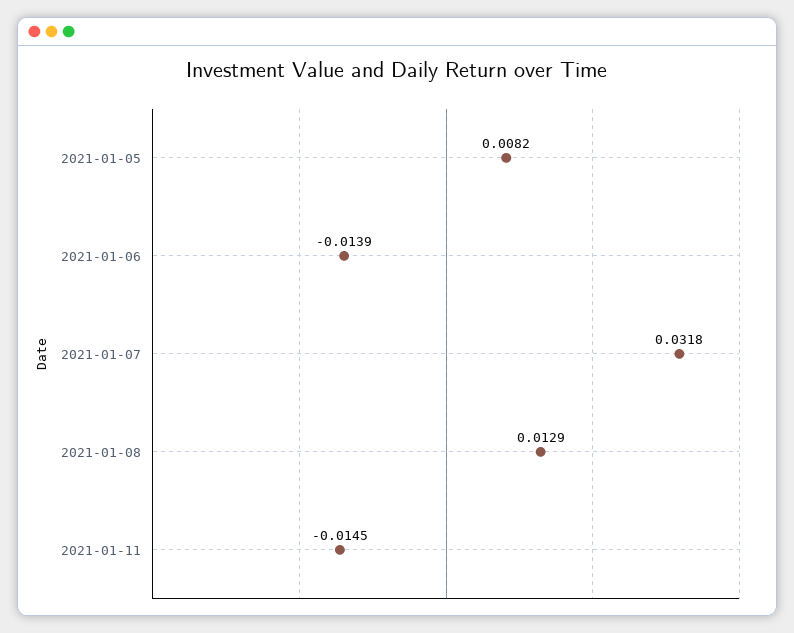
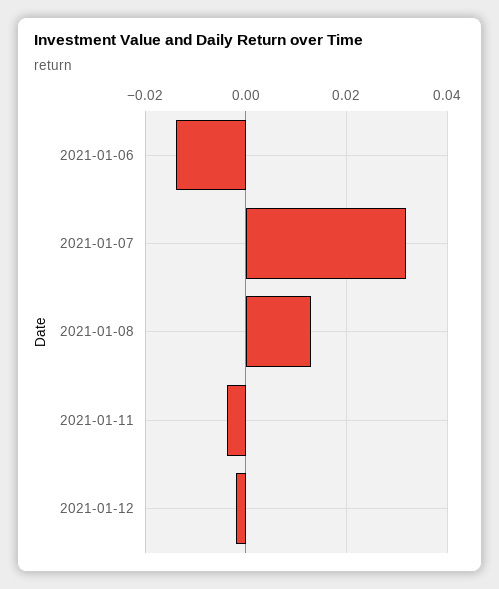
2021-01-05: 0.0082 -> none
2021-01-11: -0.0145 -> -0.004
2021-01-12: none -> -0.002

